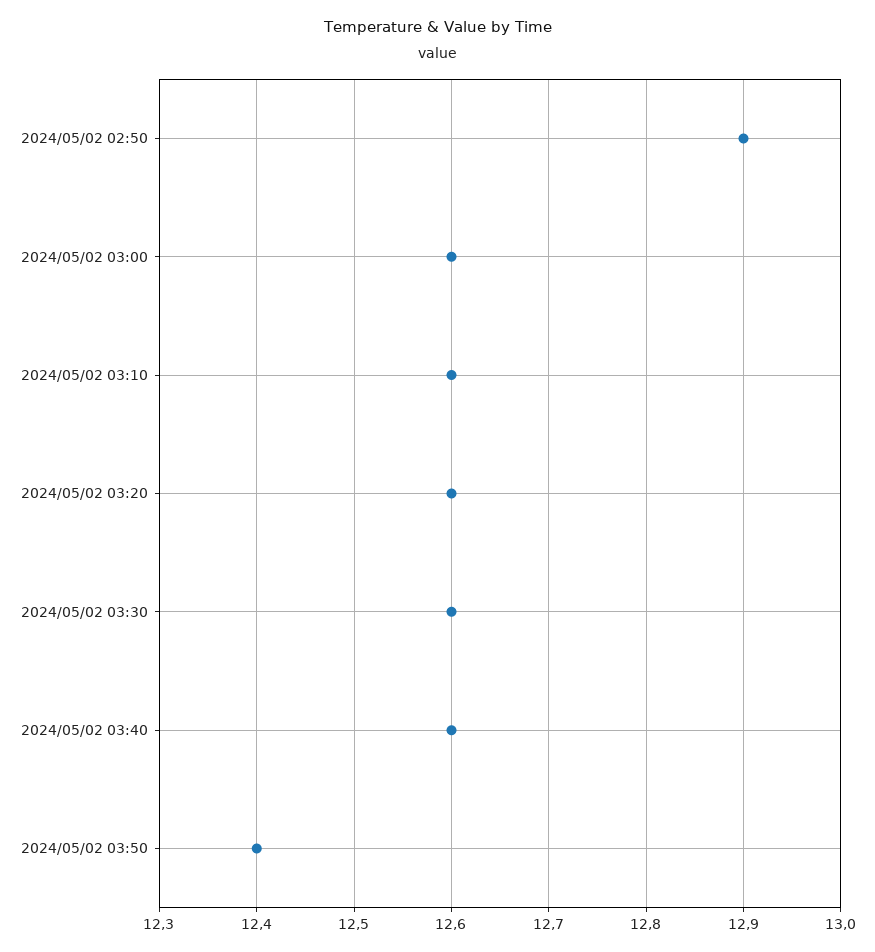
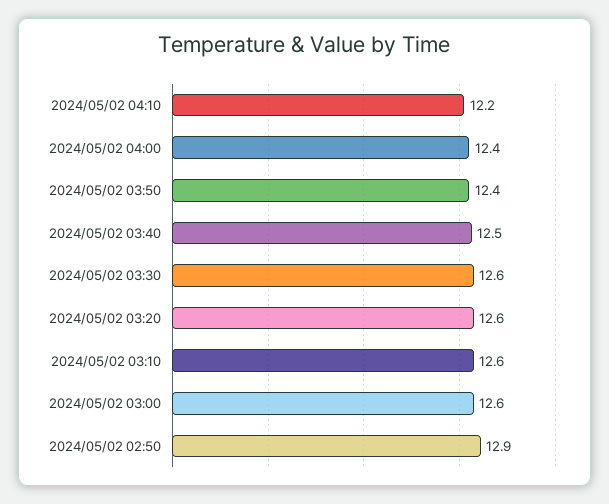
2024/05/02 03:40: 12.6 -> 12.5
2024/05/02 04:10: none -> 12.2
2024/05/02 04:00: none -> 12.4

